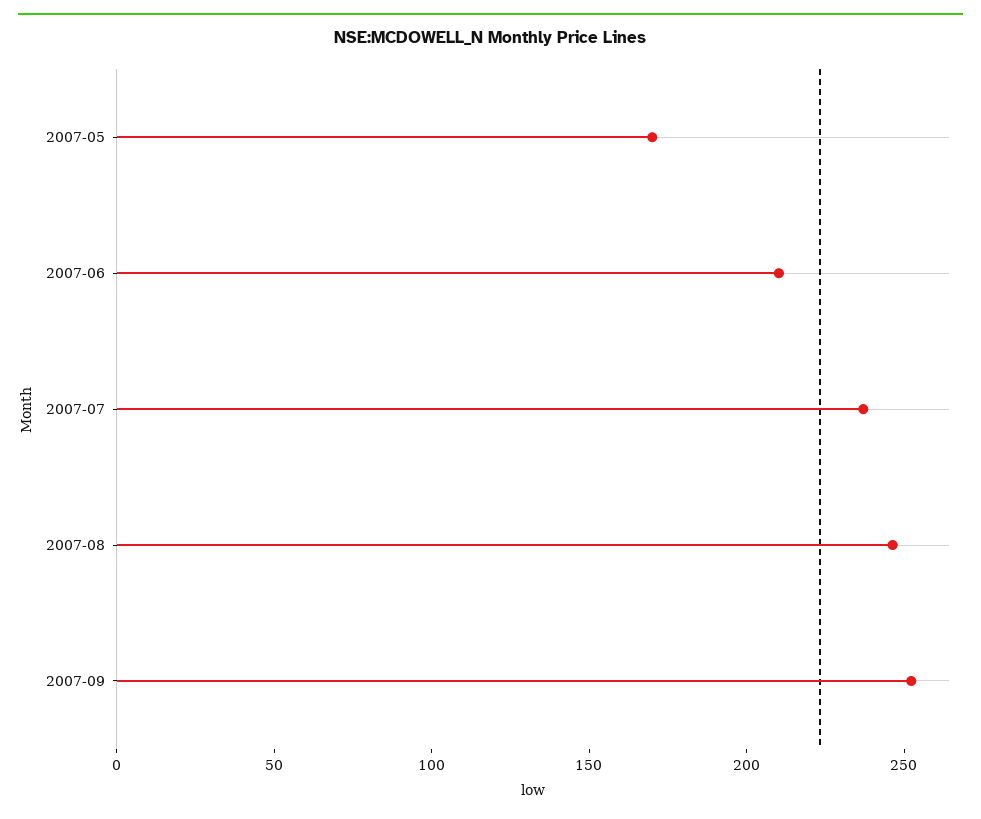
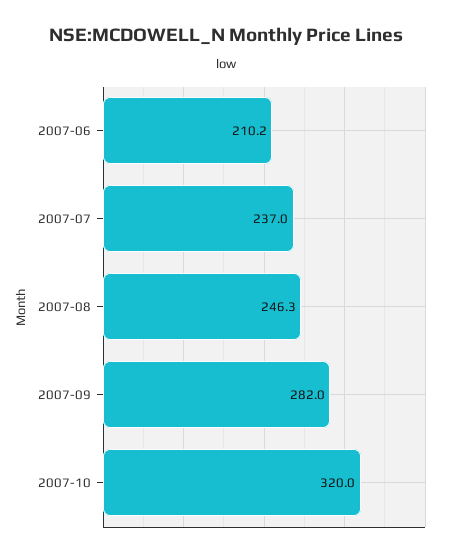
2007-05: 170 -> none
2007-09: 250 -> 282
2007-10: none -> 320

